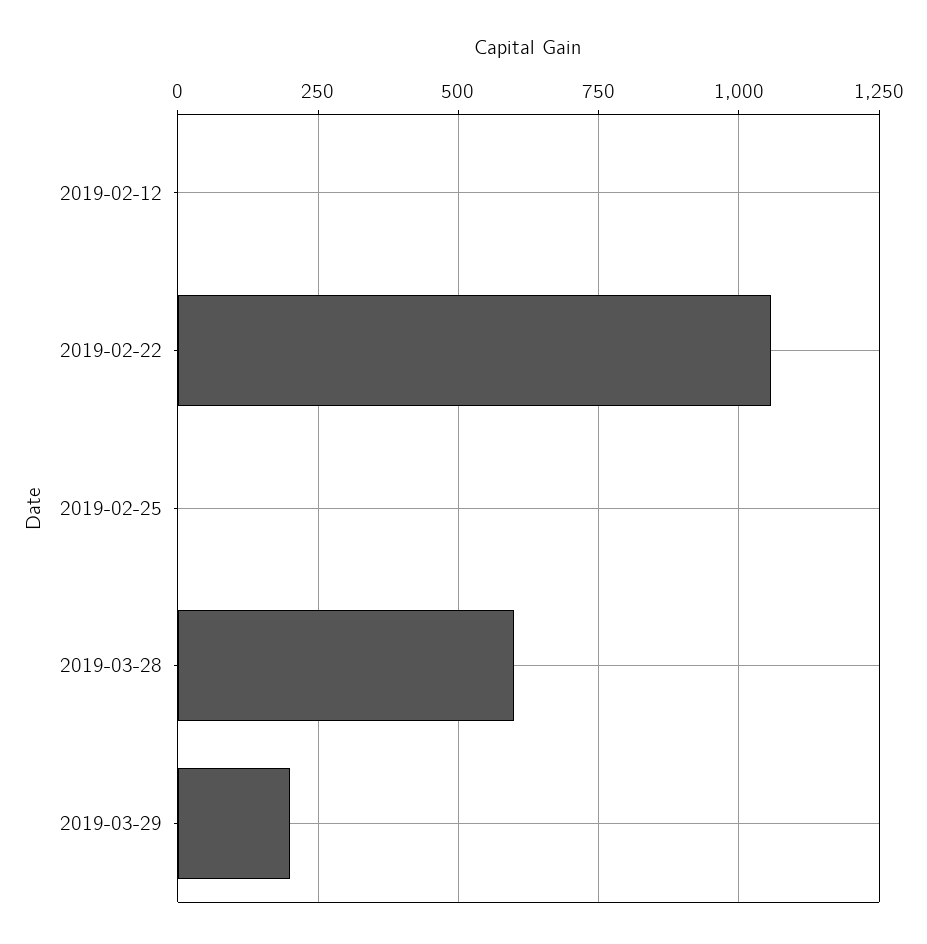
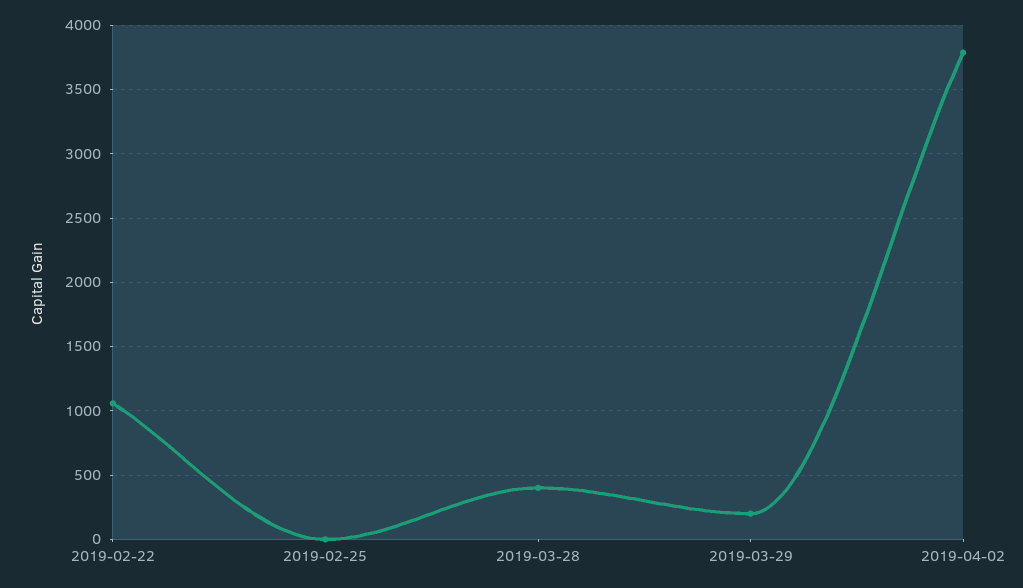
2019-02-12: 0 -> none
2019-03-28: 600 -> 400
2019-04-02: none -> 3800

